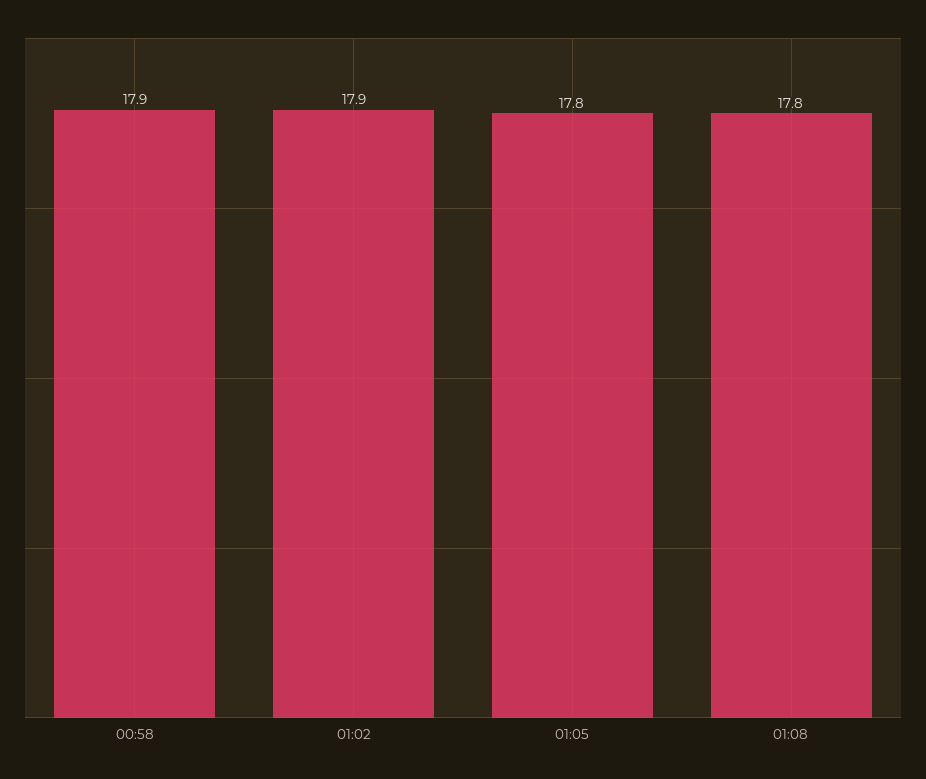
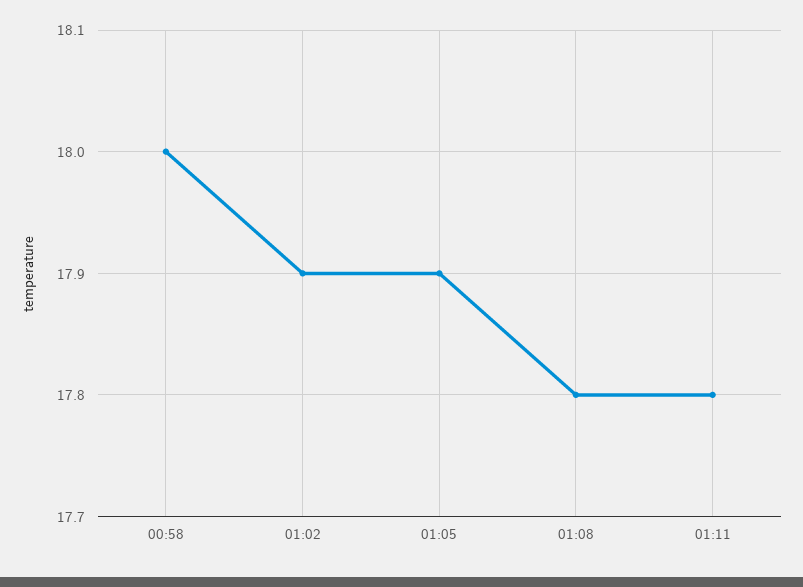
00:58: 17.9 -> 18
01:05: 17.8 -> 17.9
01:11: none -> 17.8

